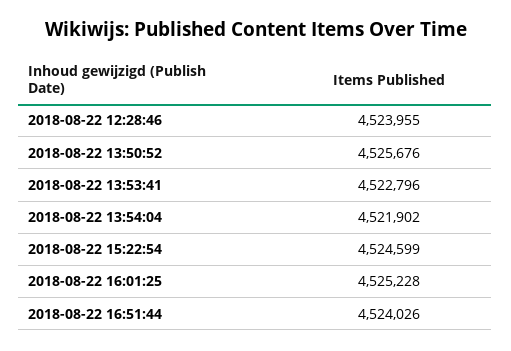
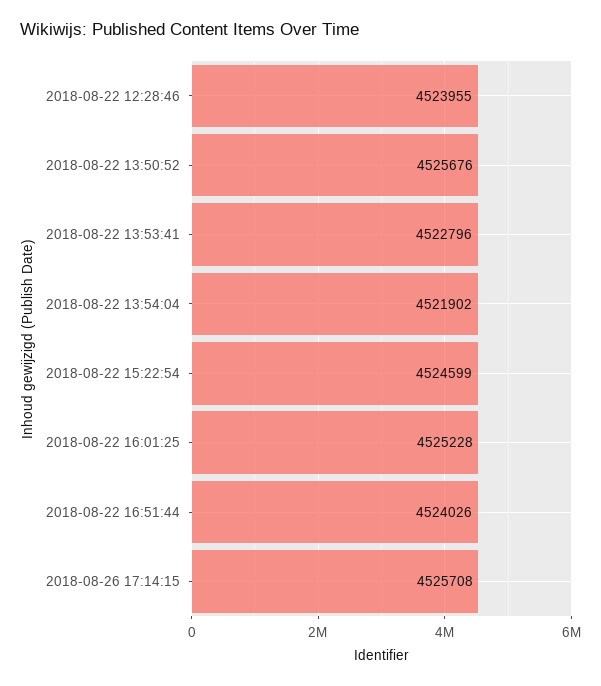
2018-08-26 17:14:15: none -> 4525708

